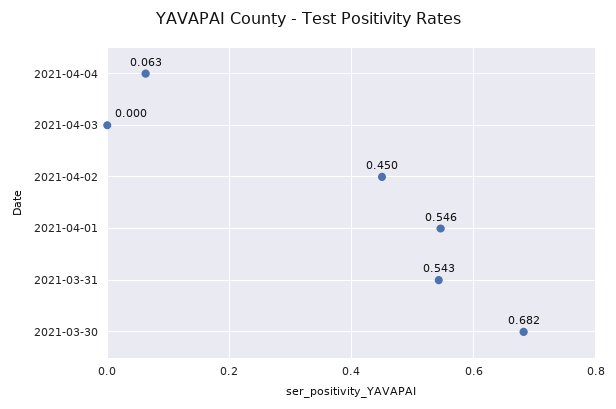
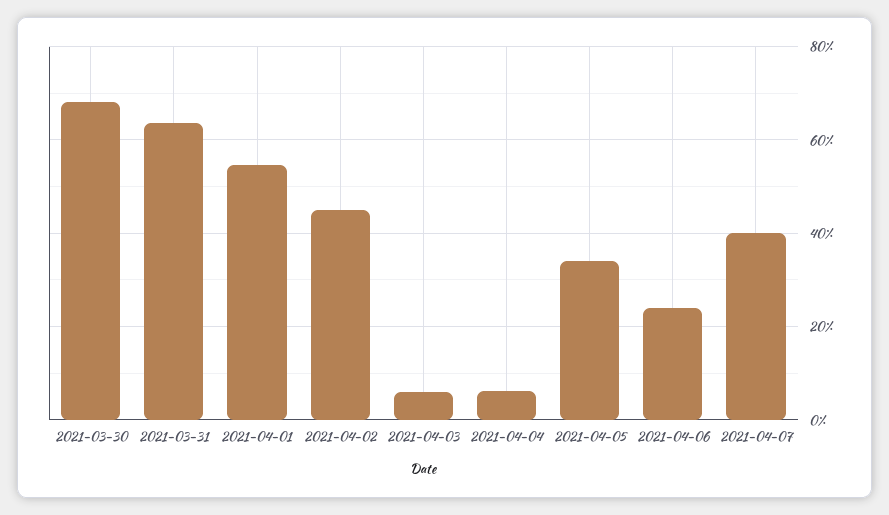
2021-04-03: 0 -> 0.06
2021-03-31: 0.543 -> 0.64
2021-04-05: none -> 0.34
2021-04-06: none -> 0.24
2021-04-07: none -> 0.4

